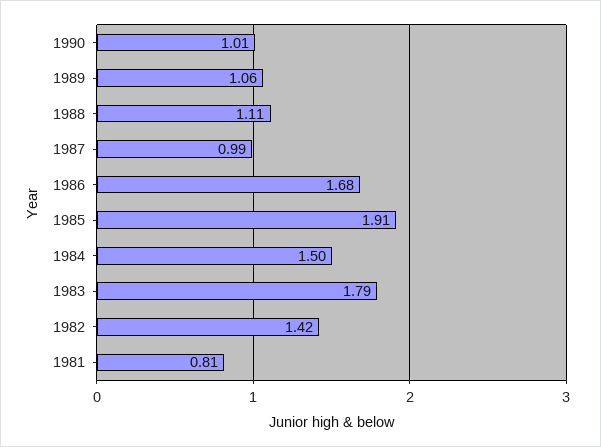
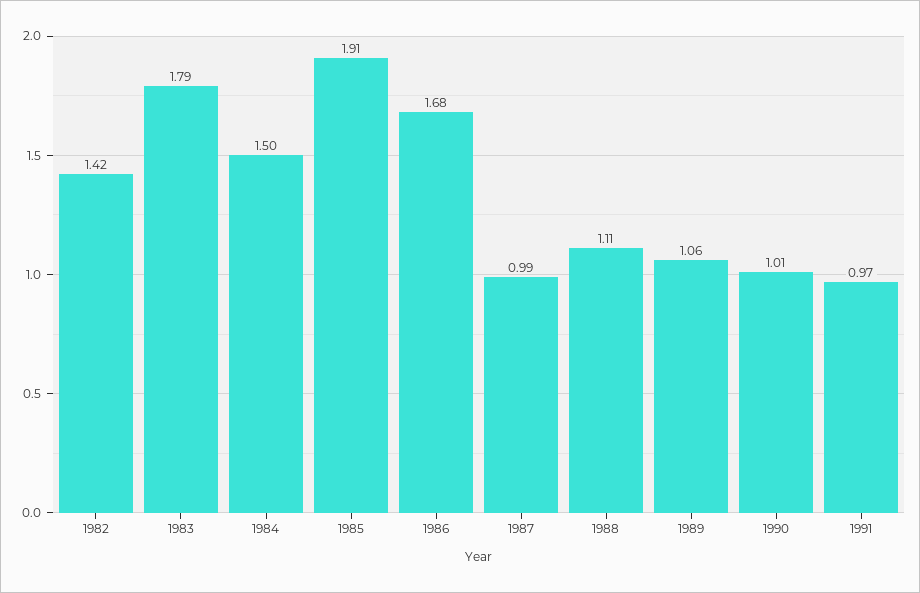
1981: 0.81 -> none
1991: none -> 0.97

